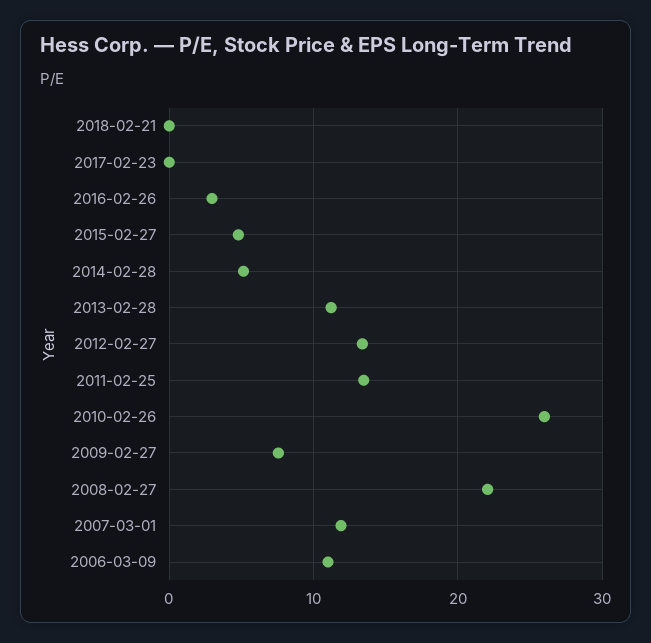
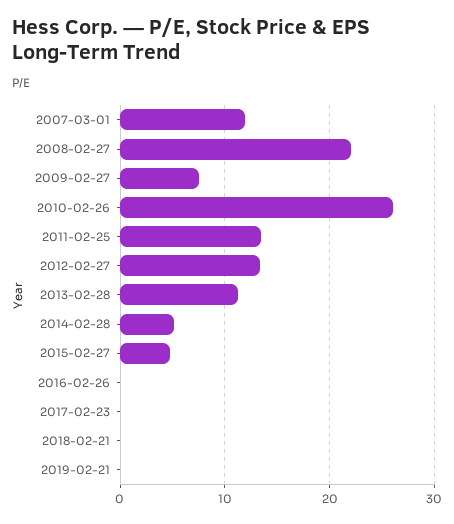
2016-02-26: 3 -> 0
2006-03-09: 11 -> none
2019-02-21: none -> 0

